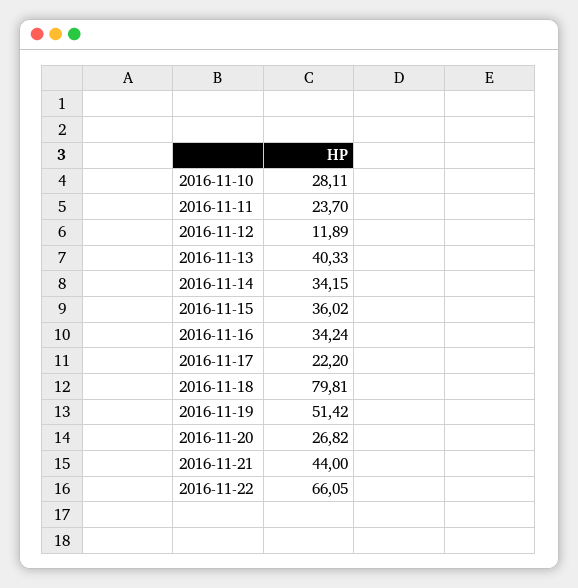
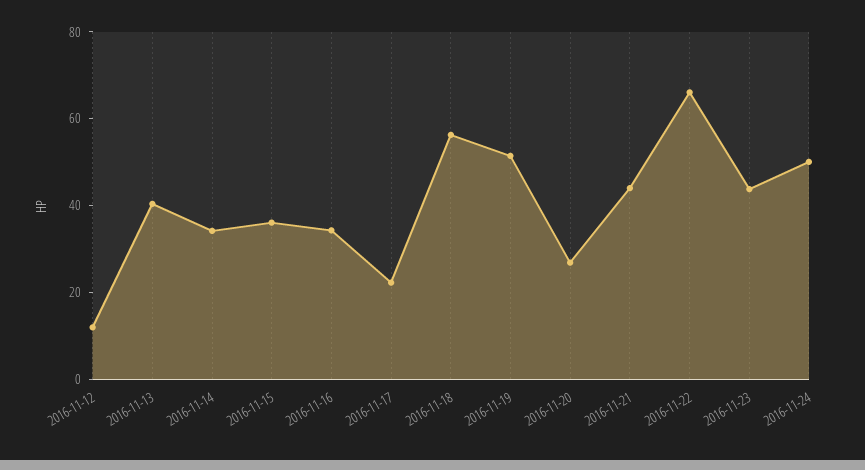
2016-11-10: 28.11 -> none
2016-11-11: 23.7 -> none
2016-11-18: 79.81 -> 55
2016-11-23: none -> 45
2016-11-24: none -> 50

